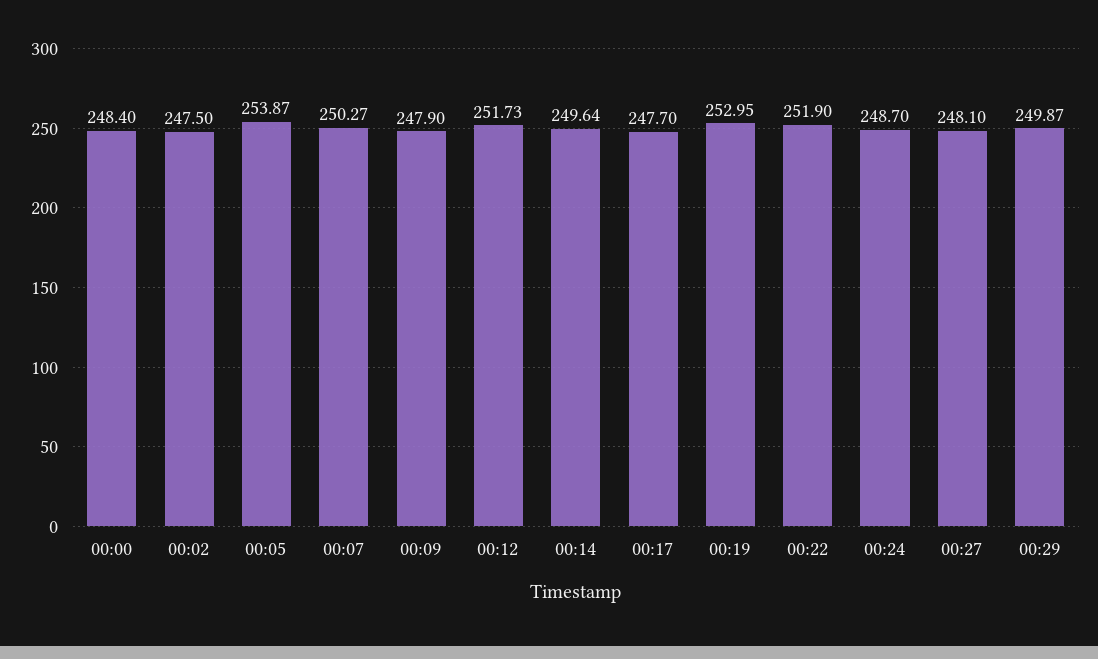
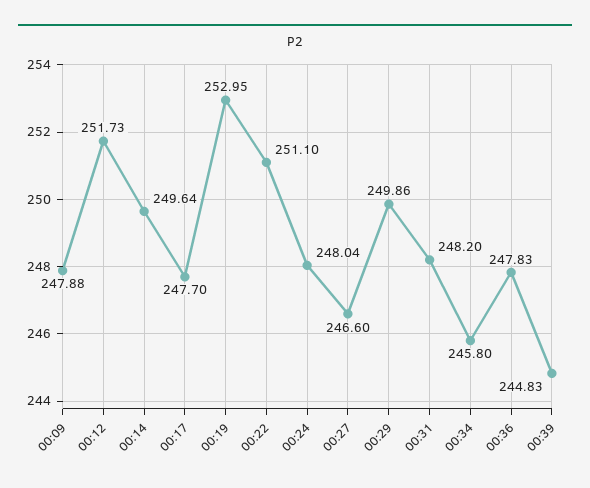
00:00: 248.4 -> none
00:02: 247.5 -> none
00:05: 253.87 -> none
00:07: 250.27 -> none
00:09: 247.9 -> 247.88
00:22: 251.9 -> 251.1
00:24: 248.7 -> 248.04
00:27: 248.1 -> 246.6
00:29: 249.87 -> 249.86
00:31: none -> 248.2
00:34: none -> 245.8
00:36: none -> 247.83
00:39: none -> 244.83

